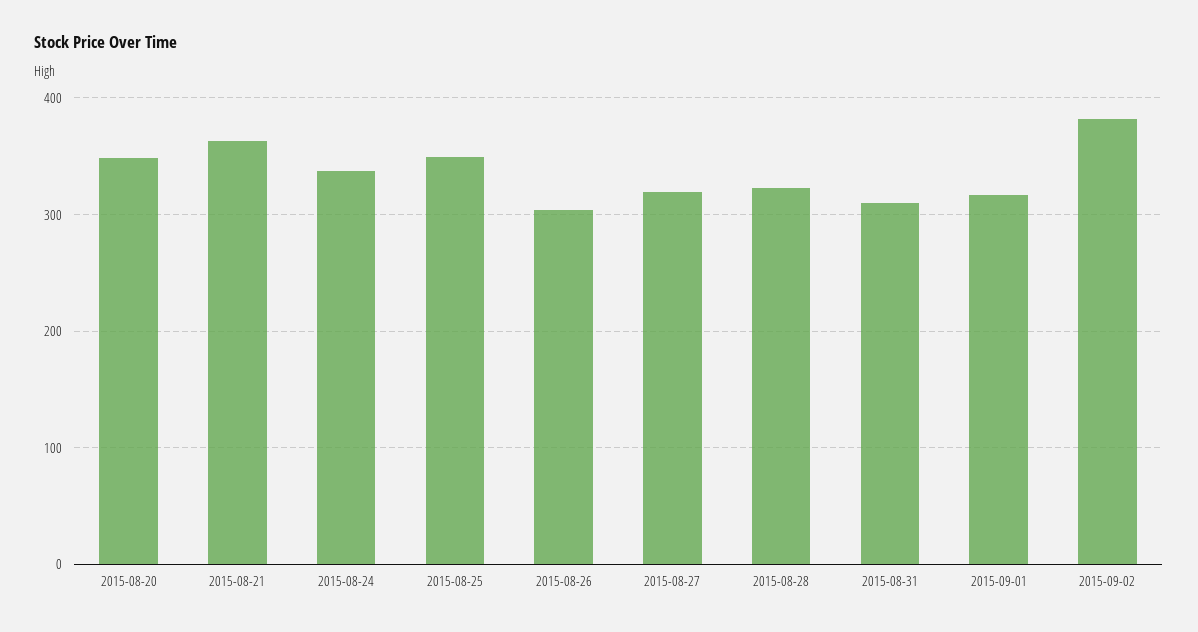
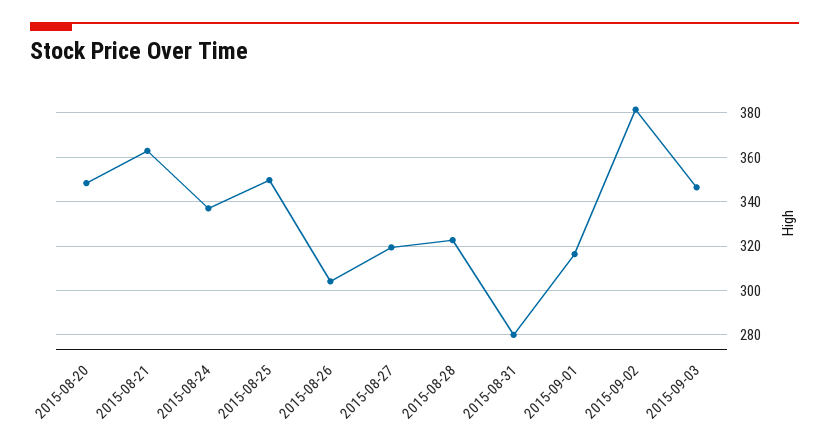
2015-08-31: 310 -> 280
2015-09-03: none -> 345

